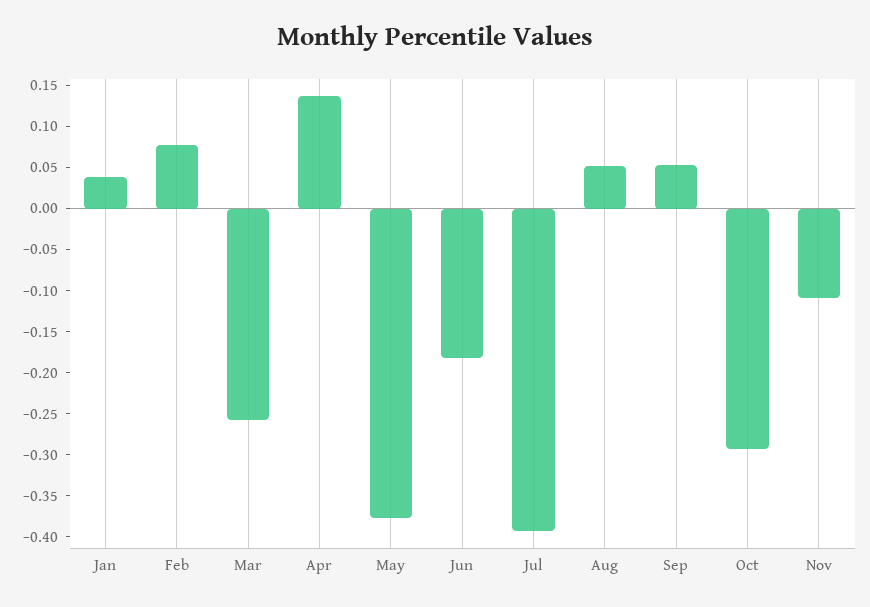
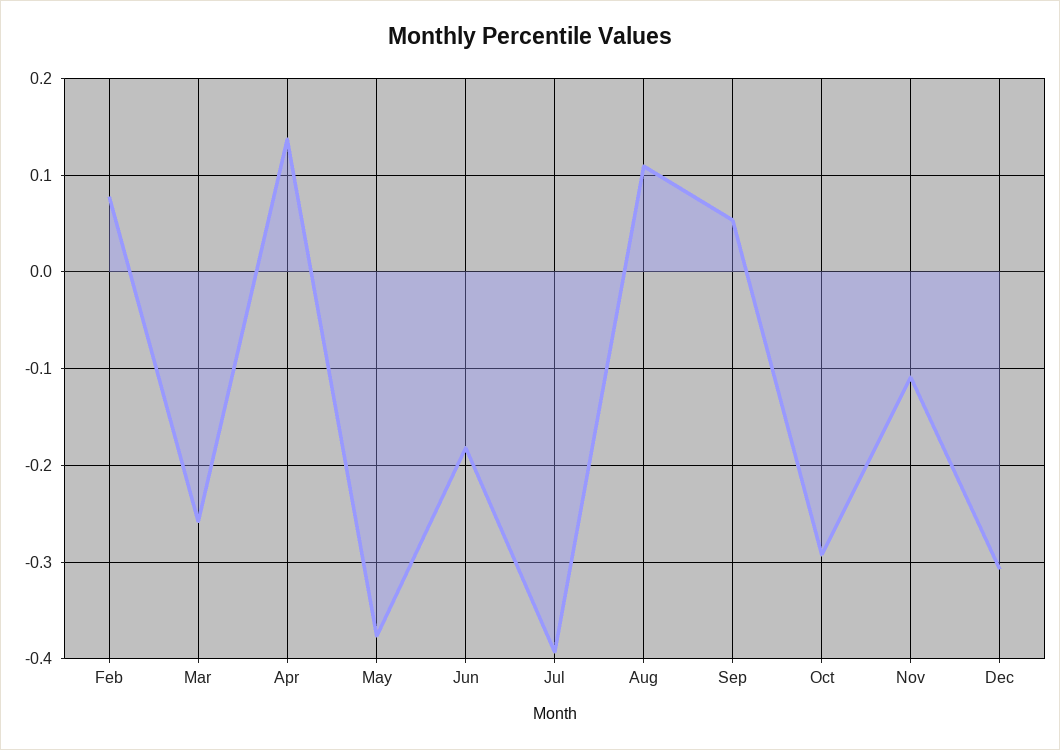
Jan: 0.04 -> none
Aug: 0.05 -> 0.11
Dec: none -> -0.31

